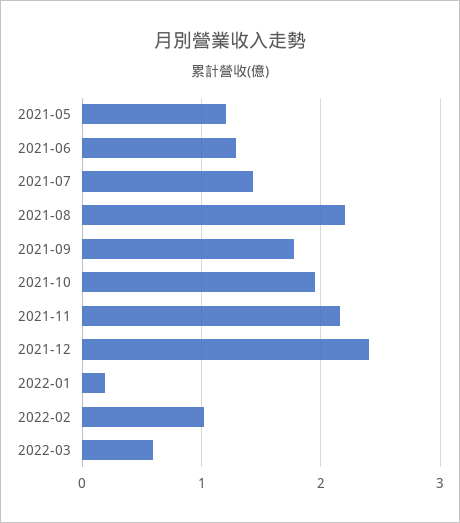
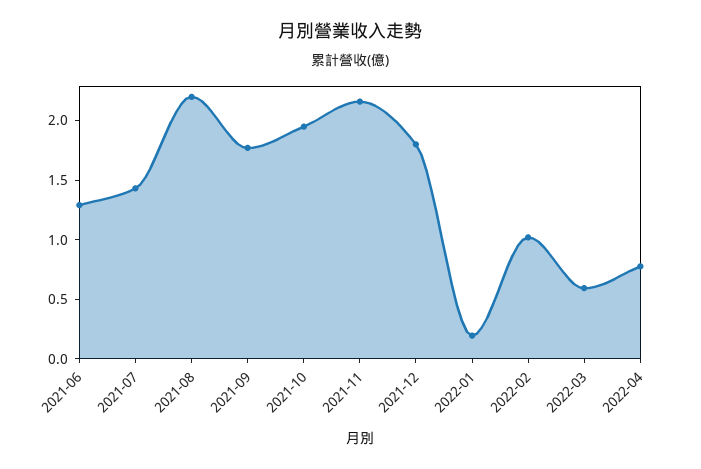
2021-05: 1.2 -> none
2021-12: 2.4 -> 1.8
2022-04: none -> 0.8

